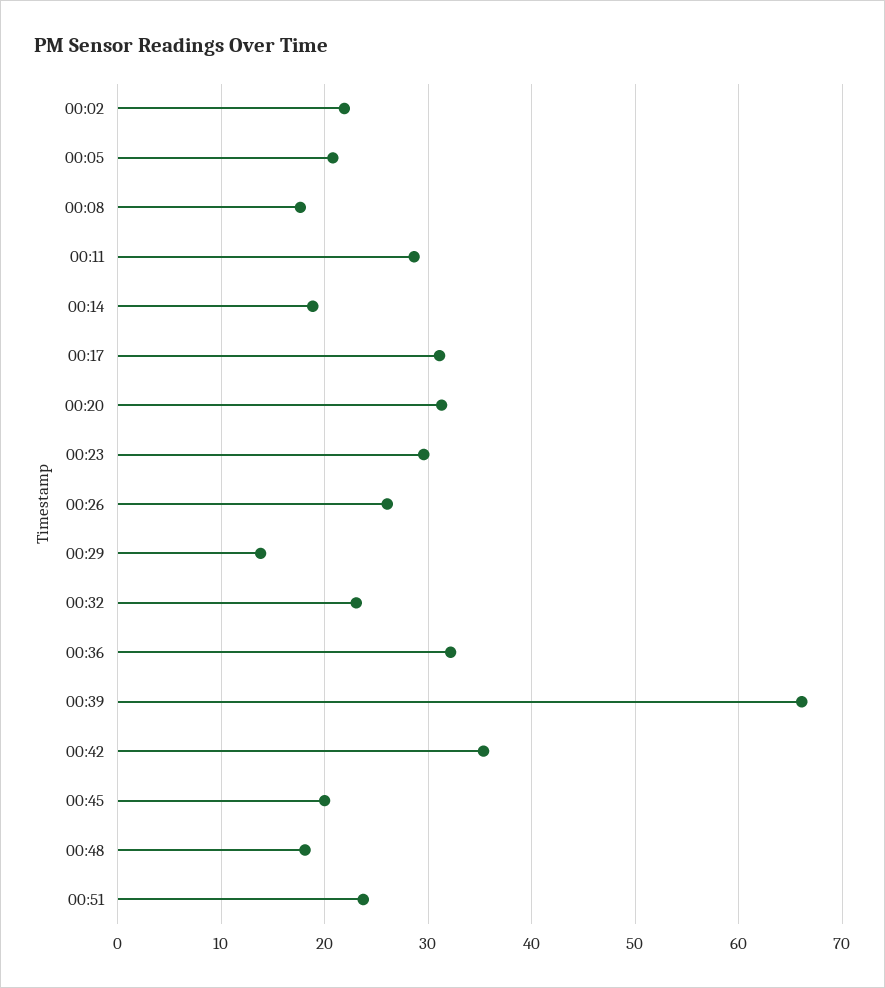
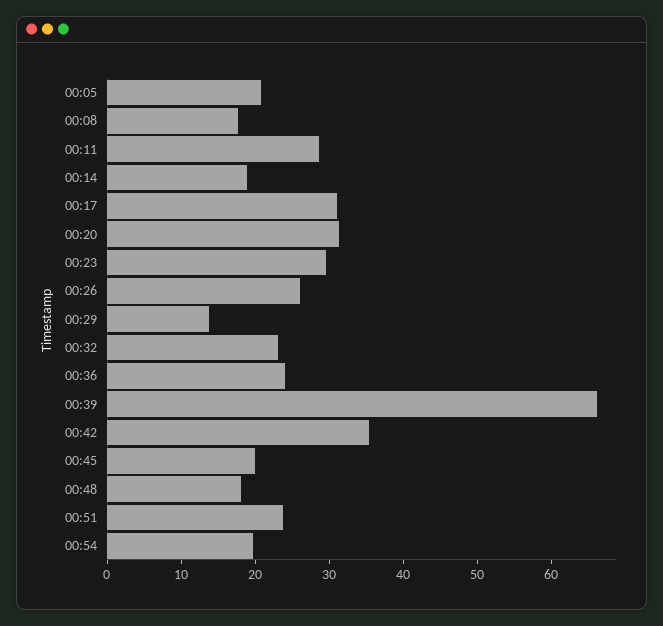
00:02: 22 -> none
00:36: 32 -> 24
00:54: none -> 20

